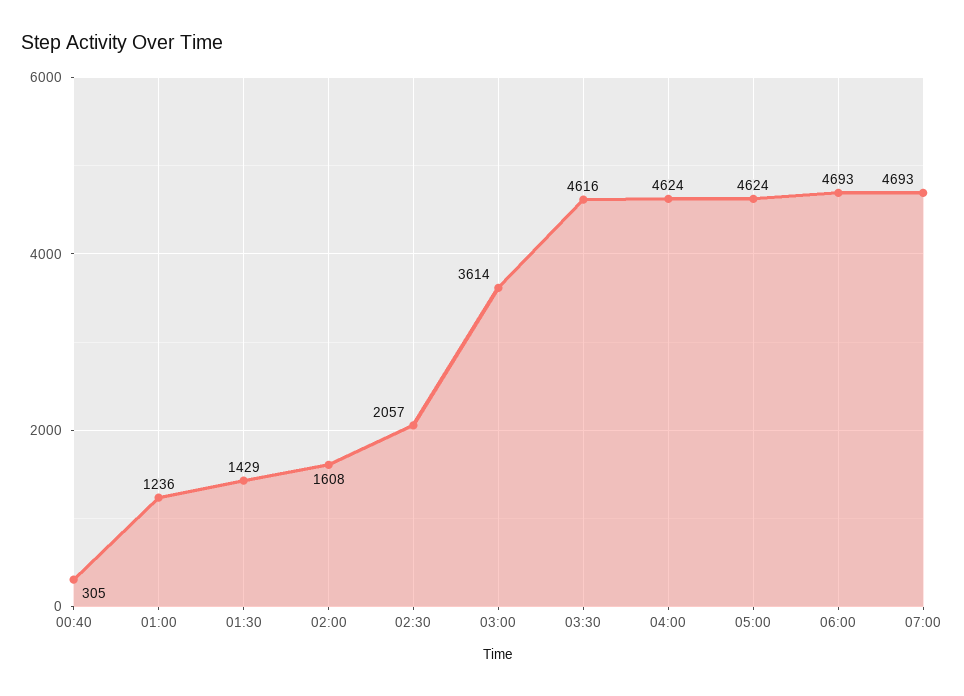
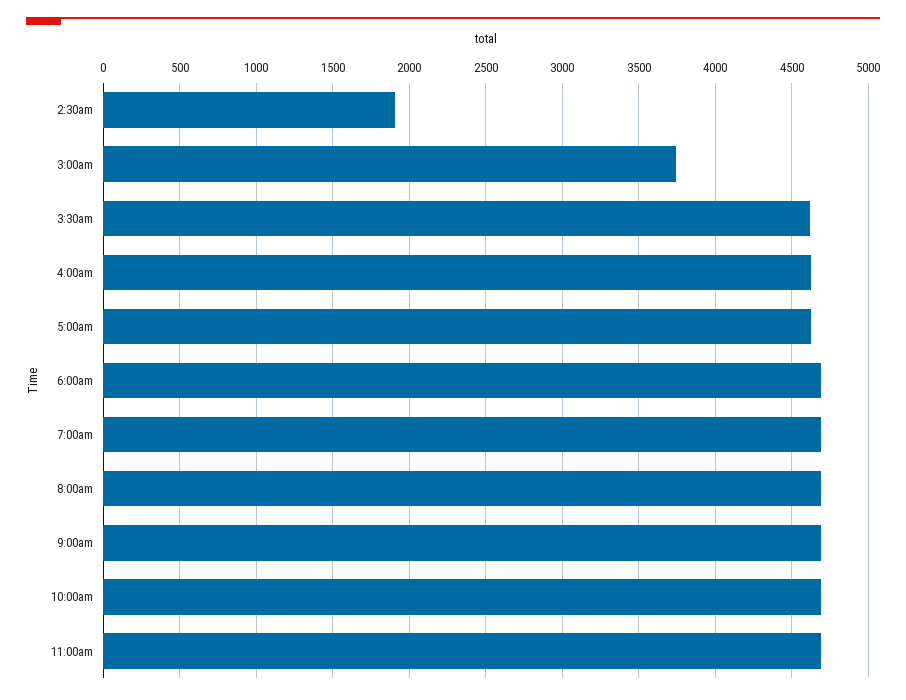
00:40: 305 -> none
01:00: 1236 -> none
01:30: 1429 -> none
02:00: 1608 -> none
02:30: 2057 -> 1900
03:00: 3614 -> 3750
8:00am: none -> 4700
9:00am: none -> 4700
10:00am: none -> 4700
11:00am: none -> 4700

